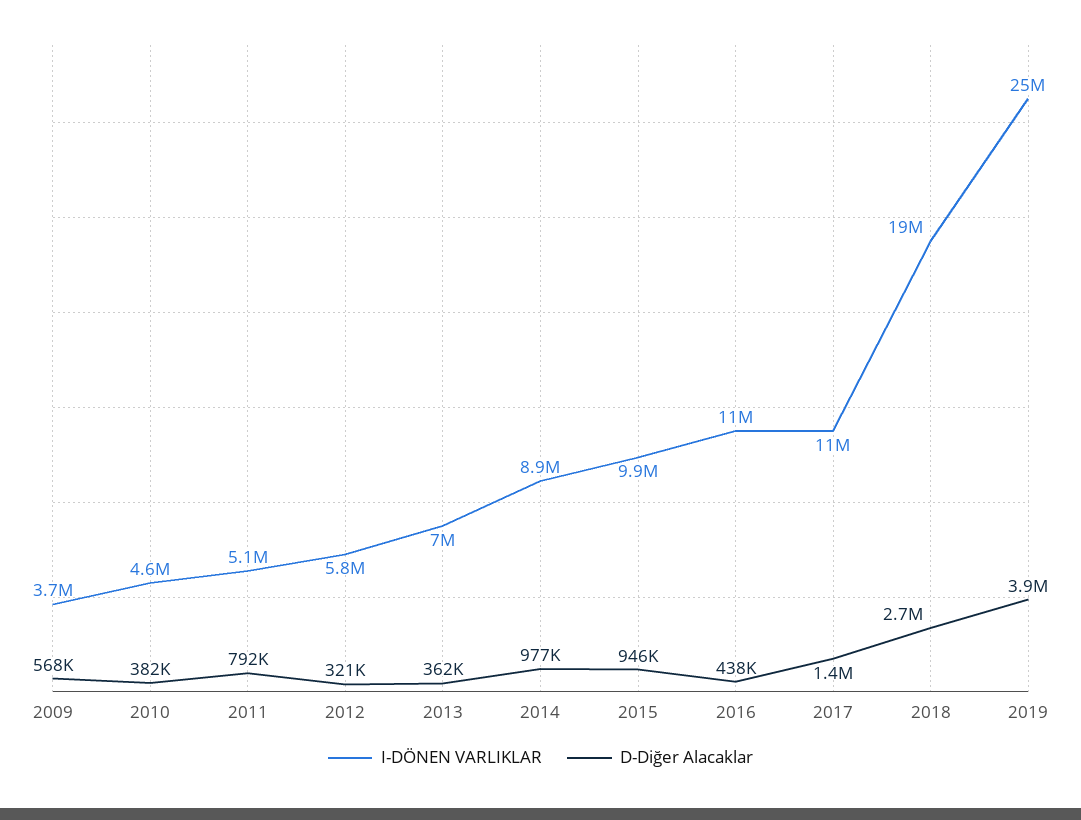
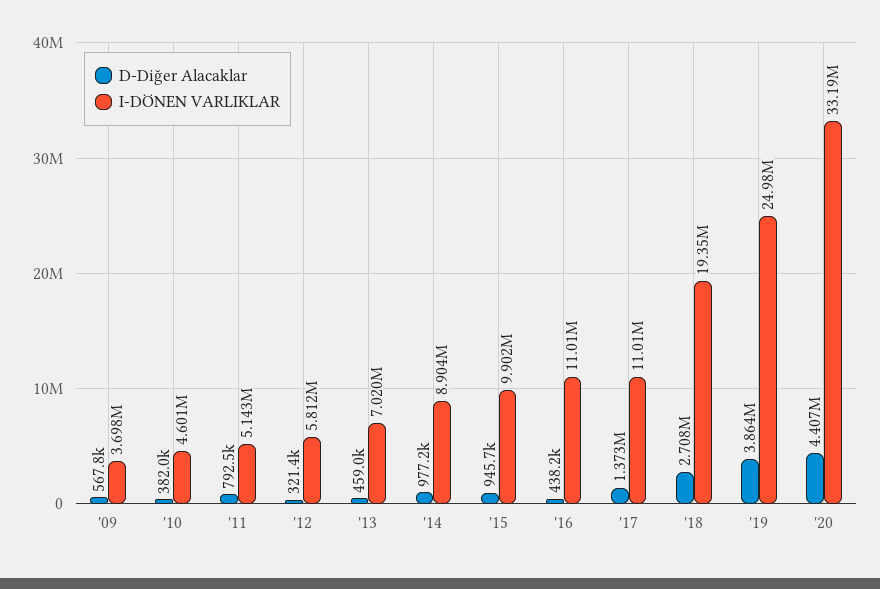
D-Diğer Alacaklar, 2013: 362000 -> 459000
D-Diğer Alacaklar, '20: none -> 4407000
I-DÖNEN VARLIKLAR, '20: none -> 33190000

